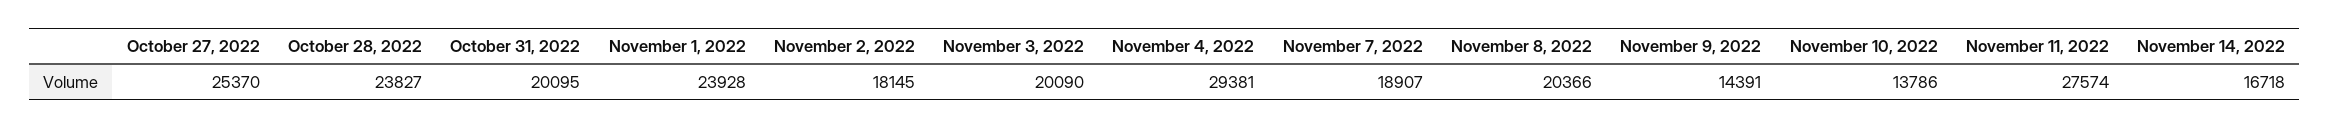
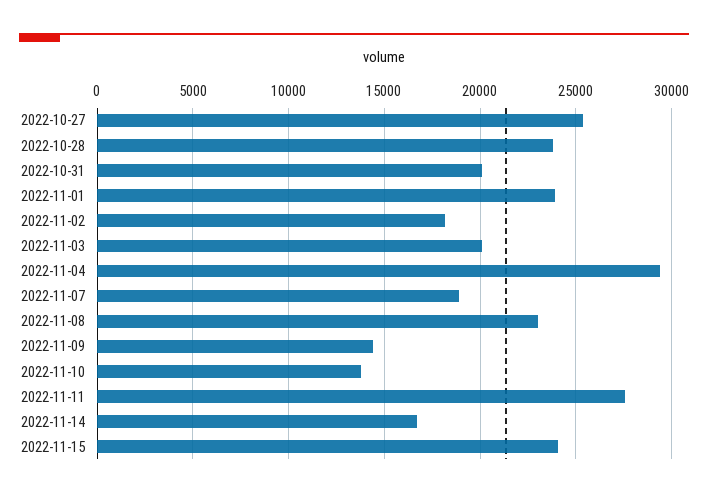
November 8, 2022: 20366 -> 23000
2022-11-15: none -> 24000

